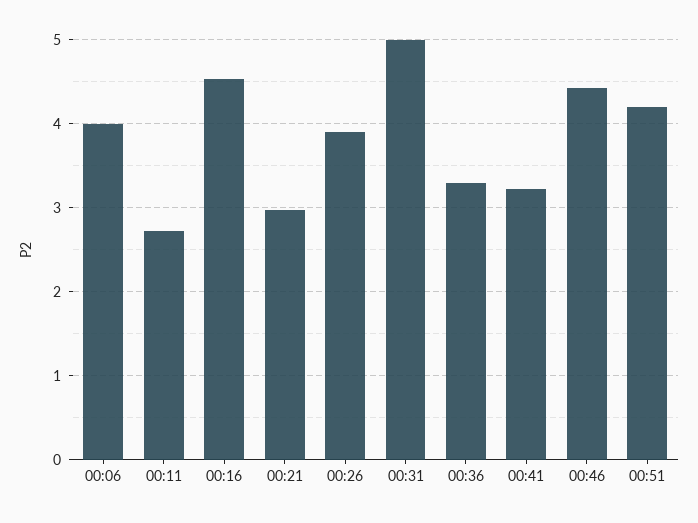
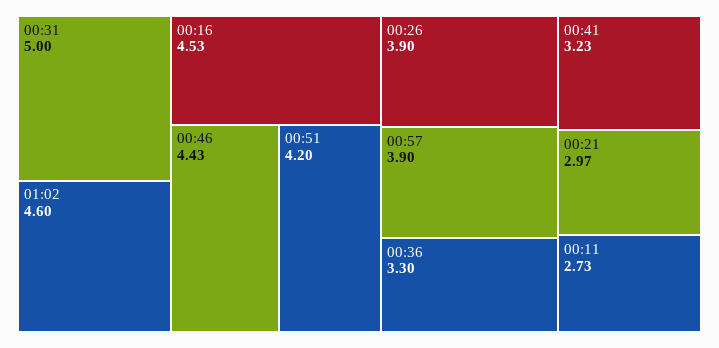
00:06: 4 -> none
01:02: none -> 4.6
00:57: none -> 3.9

